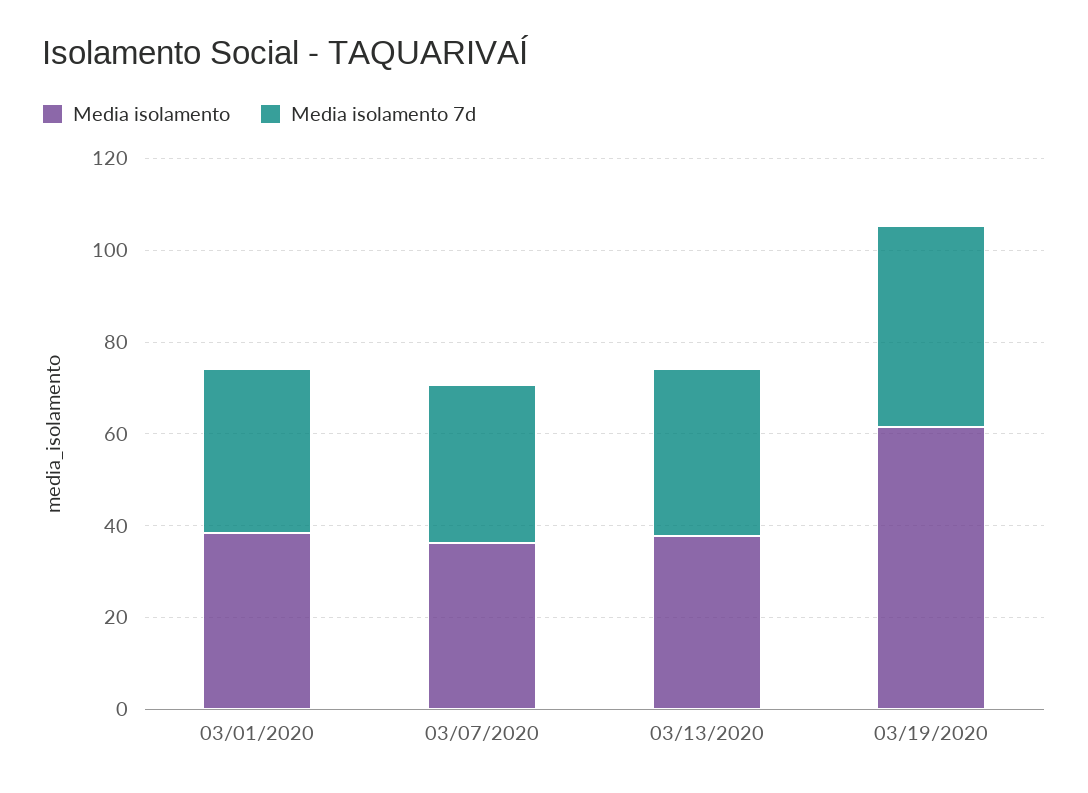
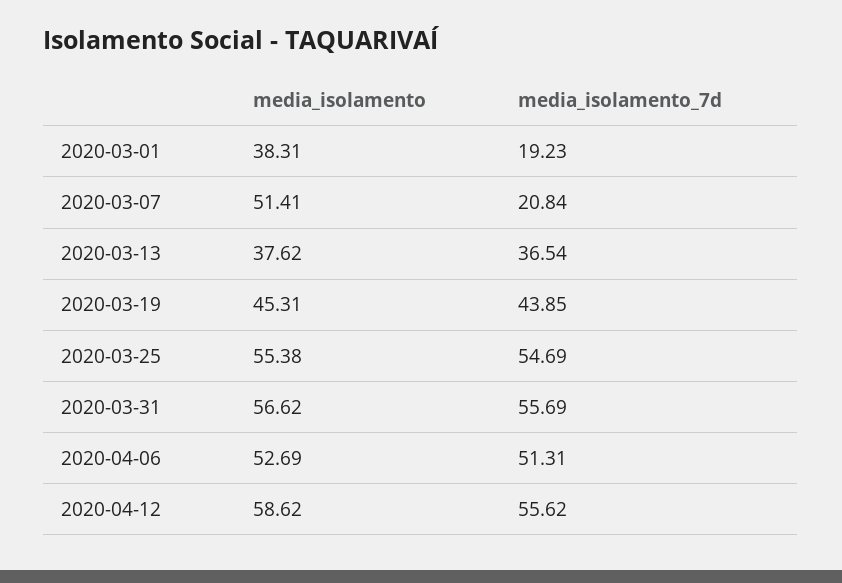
Media isolamento 7d, 03/01/2020: 35 -> 19.23
Media isolamento, 03/07/2020: 35 -> 51.41
Media isolamento 7d, 03/07/2020: 35 -> 20.84
Media isolamento, 03/19/2020: 60 -> 45.31
Media isolamento, 2020-03-25: none -> 55.38
Media isolamento 7d, 2020-03-25: none -> 54.69
Media isolamento, 2020-03-31: none -> 56.62
Media isolamento 7d, 2020-03-31: none -> 55.69
Media isolamento, 2020-04-06: none -> 52.69
Media isolamento 7d, 2020-04-06: none -> 51.31
Media isolamento, 2020-04-12: none -> 58.62
Media isolamento 7d, 2020-04-12: none -> 55.62

